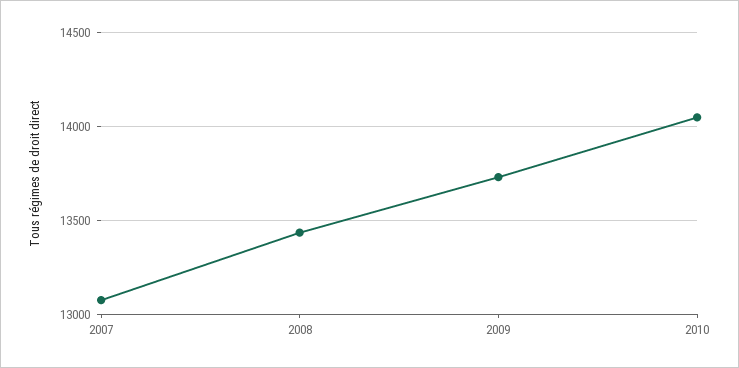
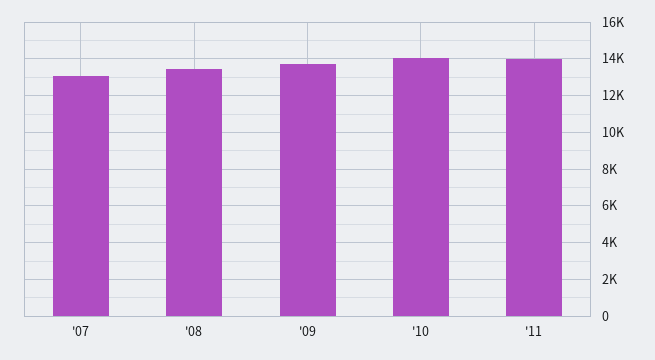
'11: none -> 14000

